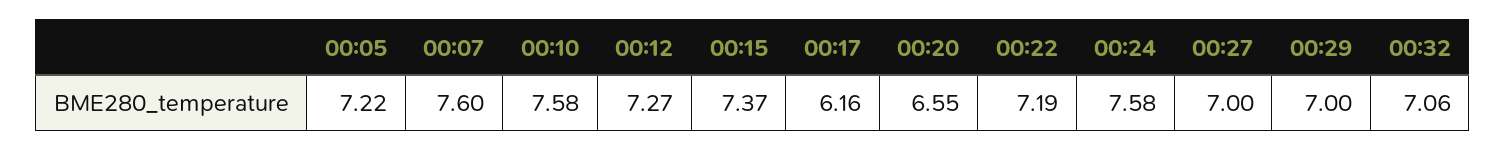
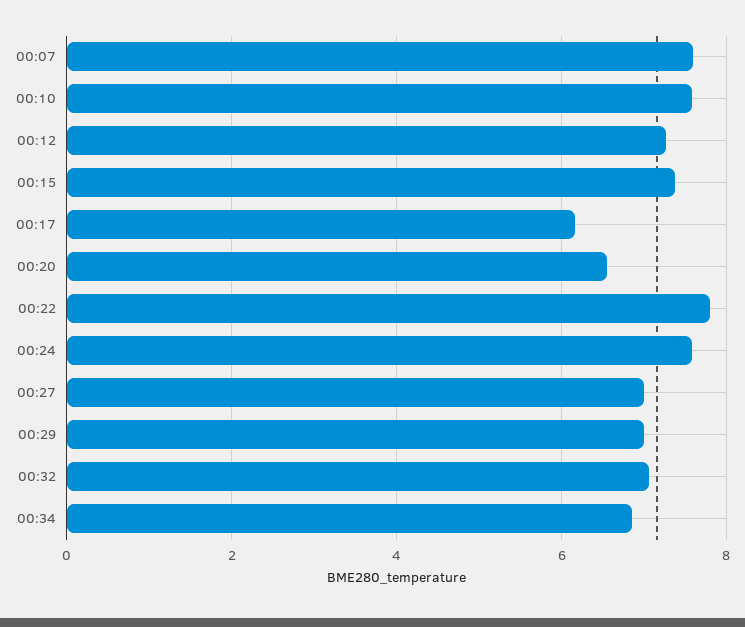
00:05: 7.22 -> none
00:22: 7.19 -> 7.8
00:34: none -> 6.8

